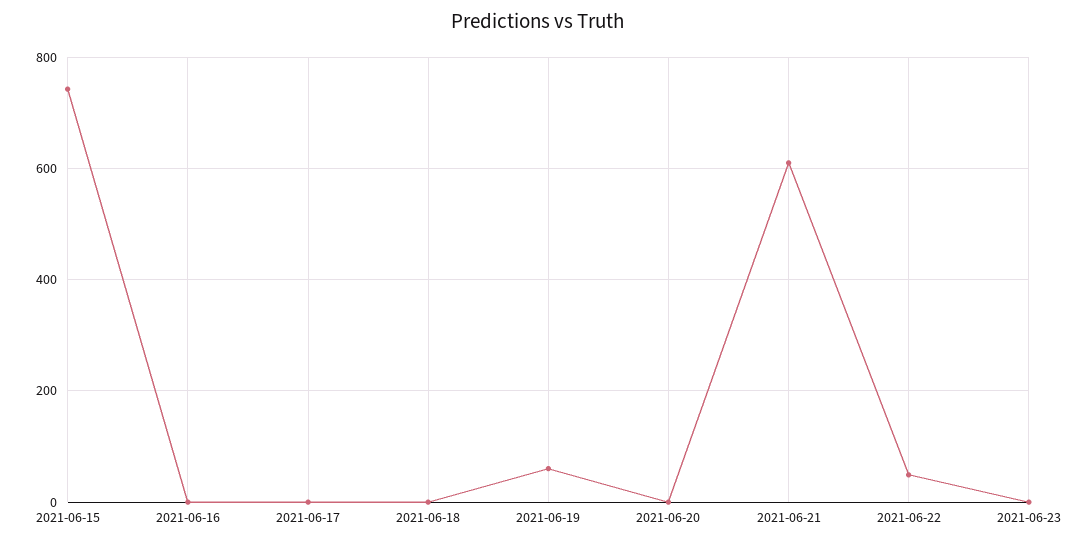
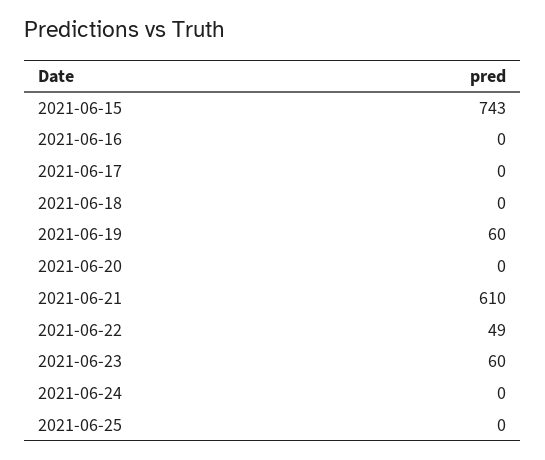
2021-06-23: 0 -> 60
2021-06-24: none -> 0
2021-06-25: none -> 0

